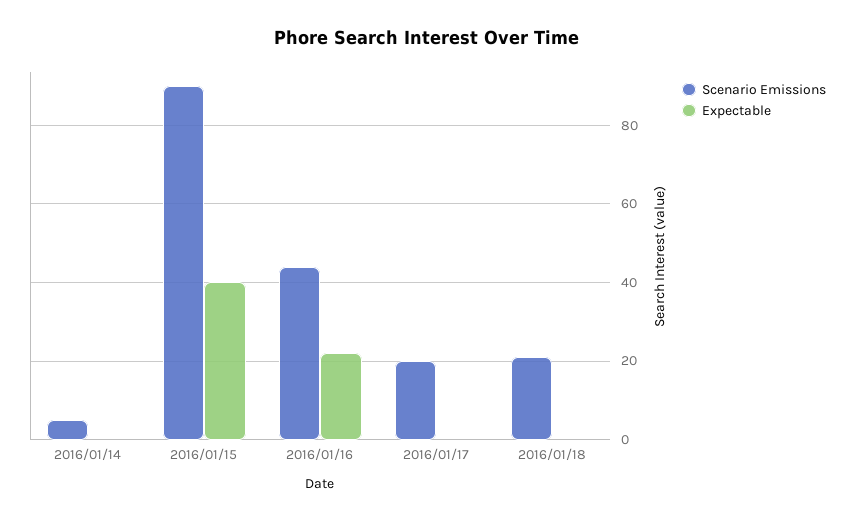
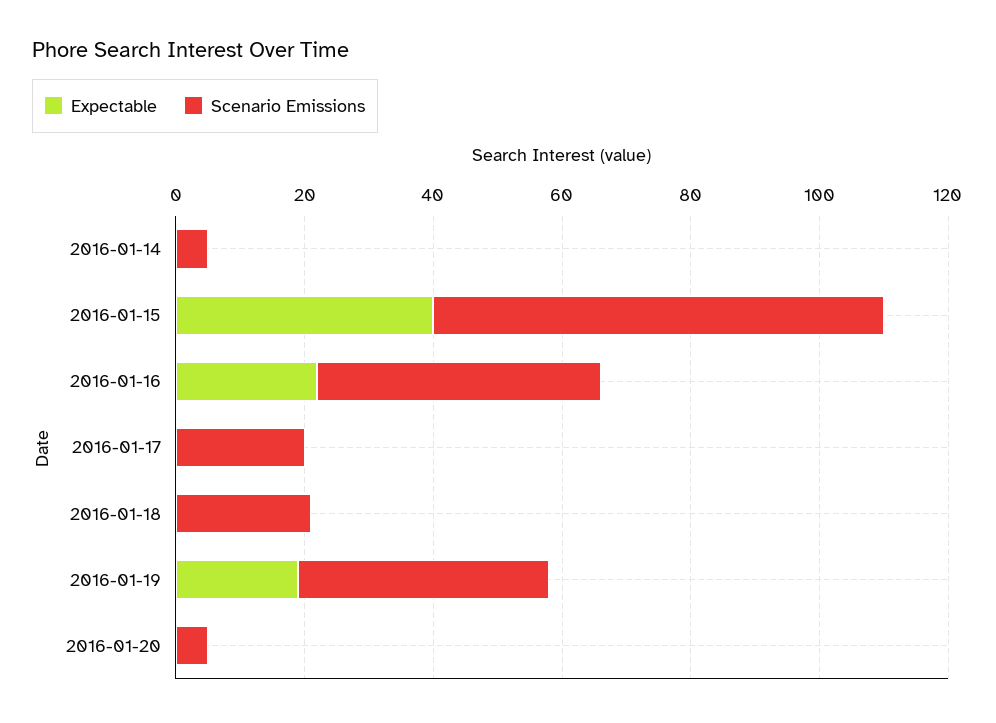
Scenario Emissions, 2016/01/15: 90 -> 70
Expectable, 2016-01-19: none -> 20
Scenario Emissions, 2016-01-19: none -> 40
Expectable, 2016-01-20: none -> 0
Scenario Emissions, 2016-01-20: none -> 5

